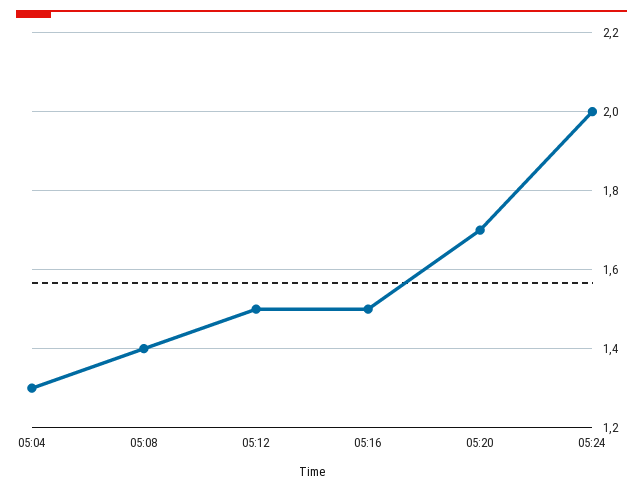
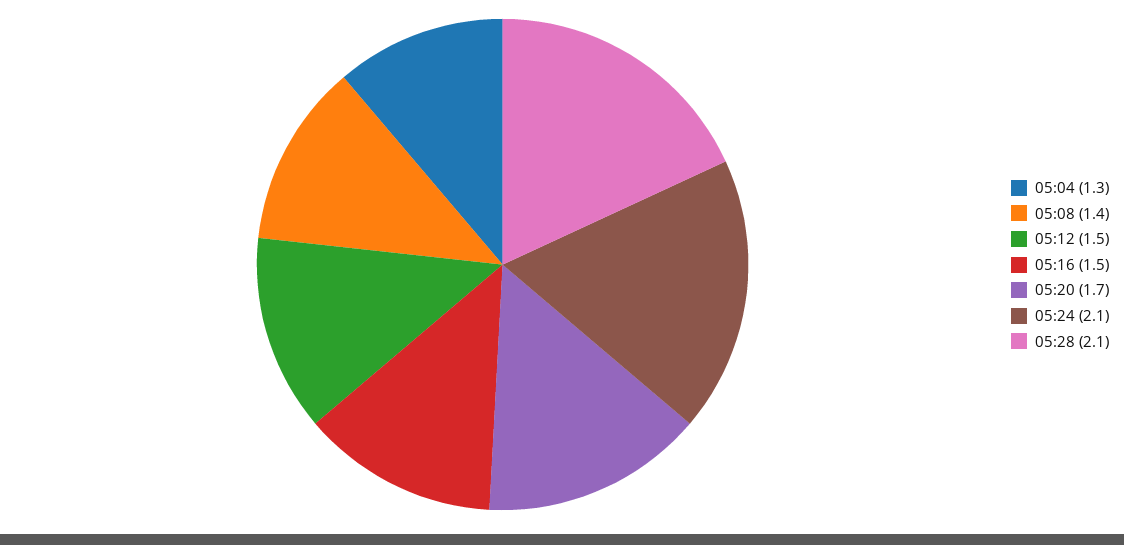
05:24: 2 -> 2.1
05:28: none -> 2.1

